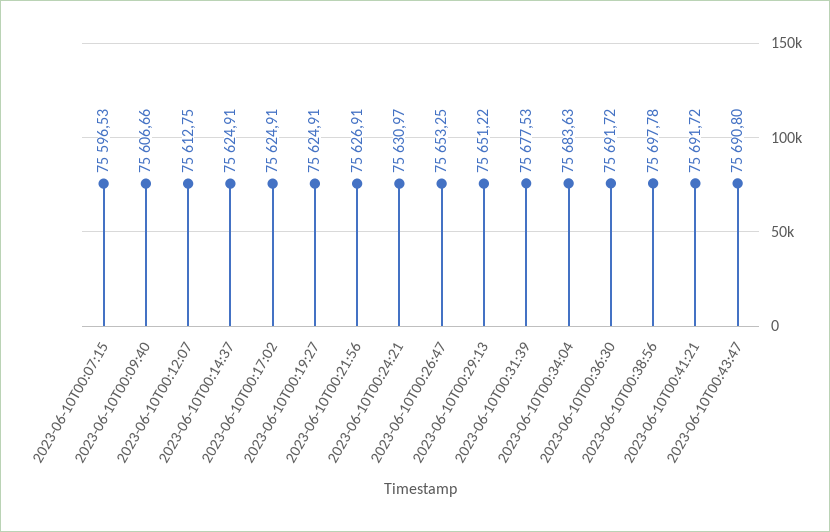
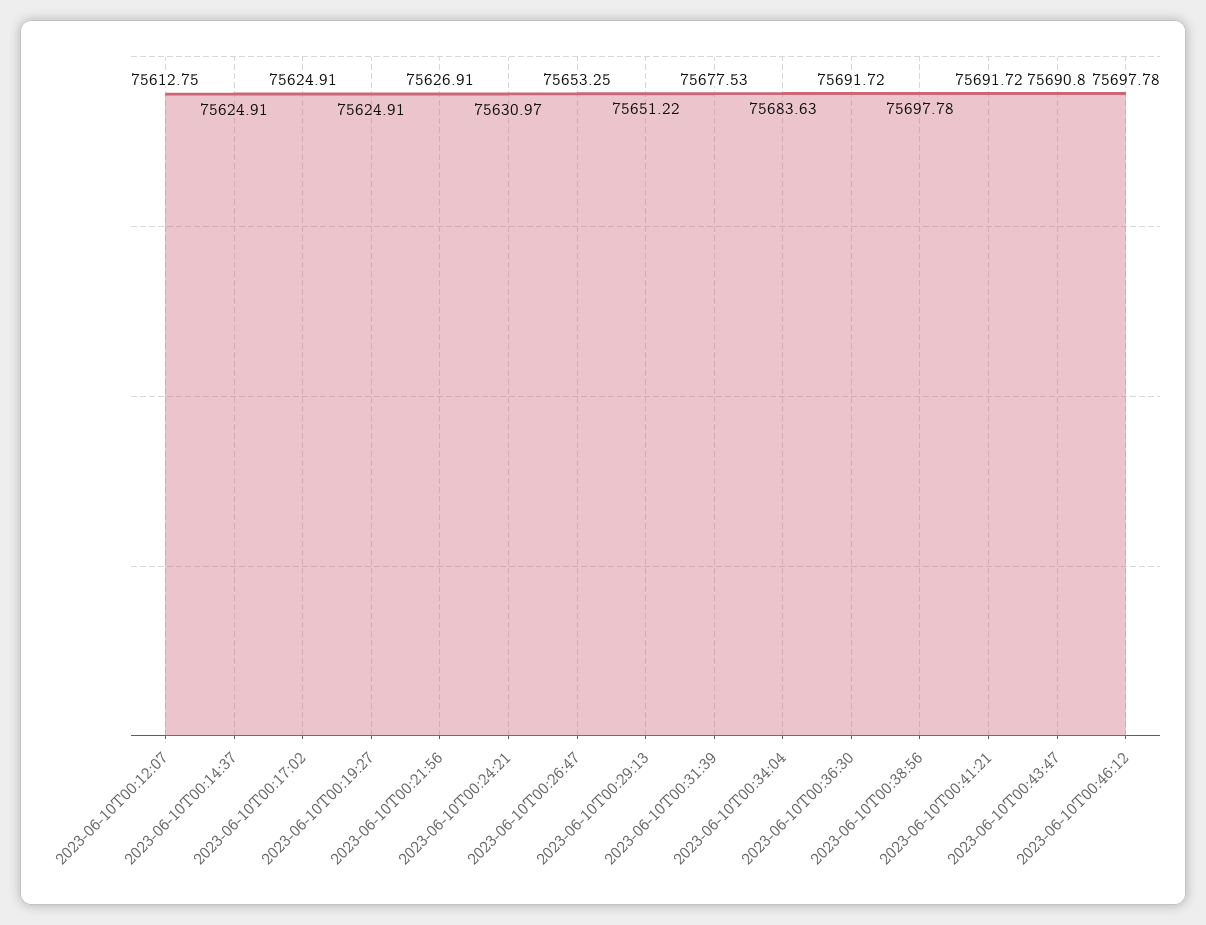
2023-06-10T00:07:15: 75596.53 -> none
2023-06-10T00:09:40: 75606.66 -> none
2023-06-10T00:46:12: none -> 75697.78

